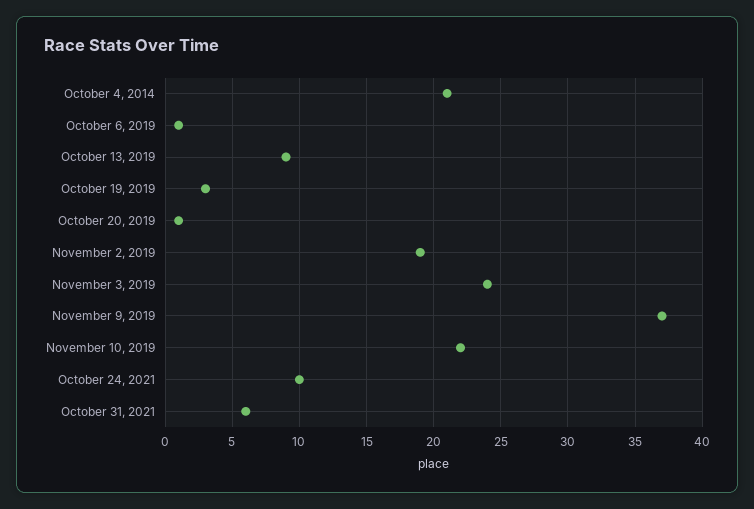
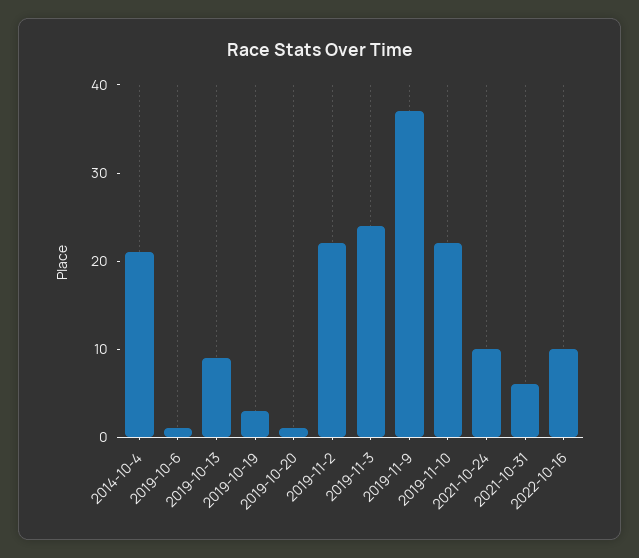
November 2, 2019: 19 -> 22
2022-10-16: none -> 10

